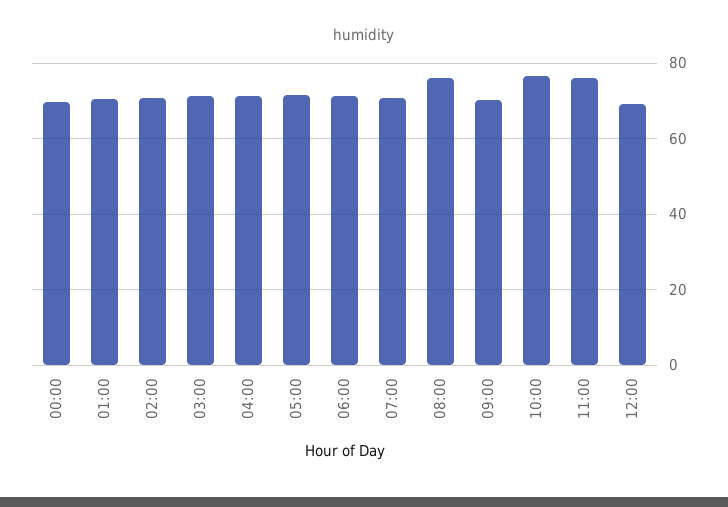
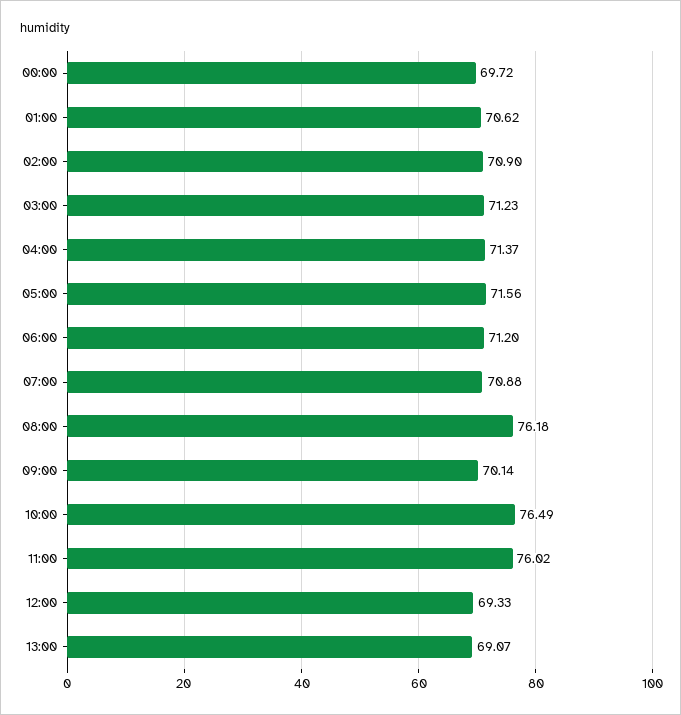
13:00: none -> 69.07

